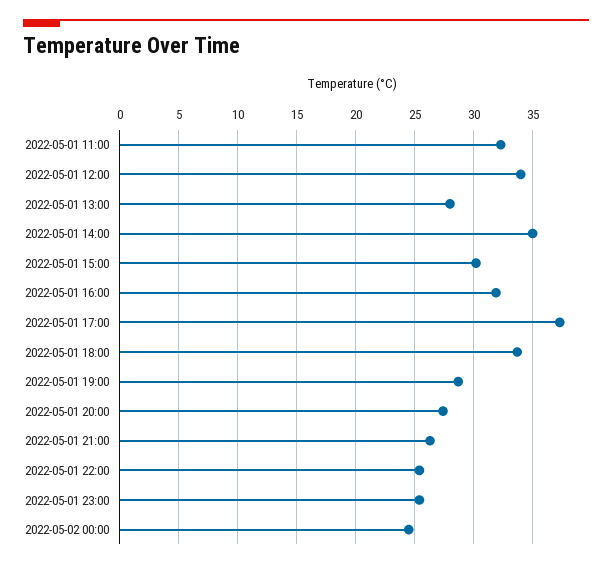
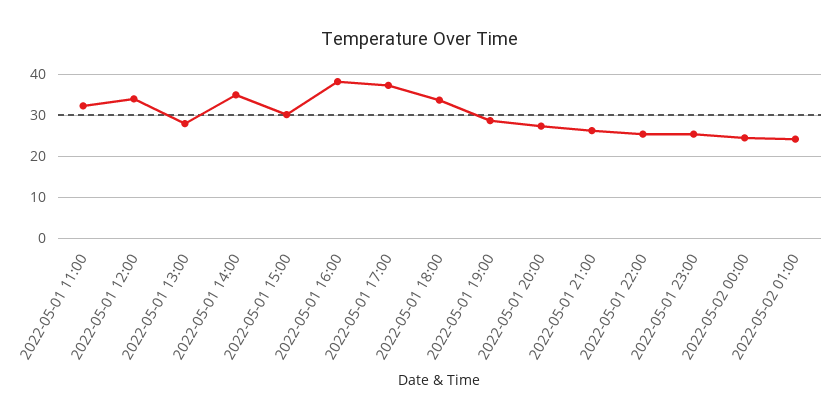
2022-05-01 16:00: 32 -> 38
2022-05-02 01:00: none -> 24

